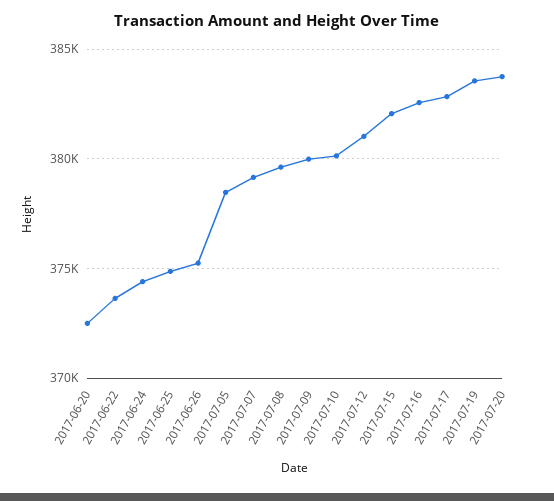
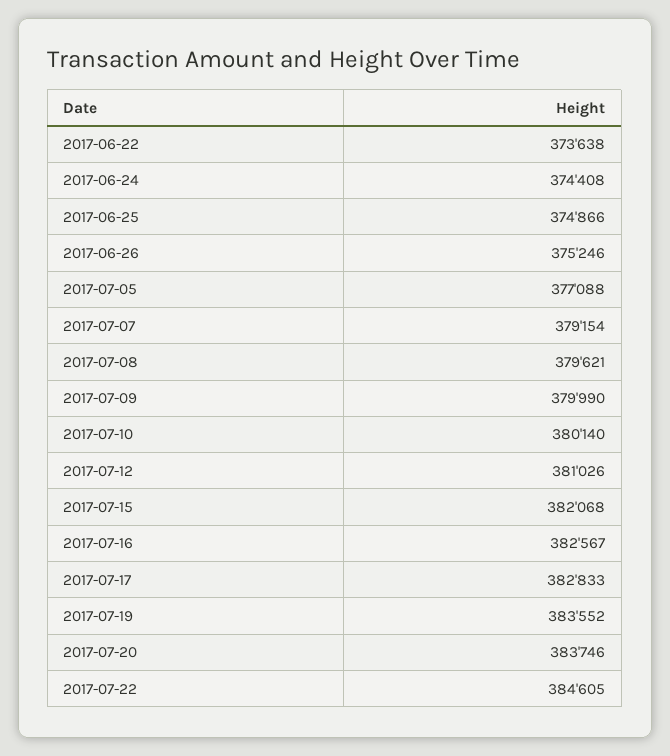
2017-06-20: 372500 -> none
2017-07-05: 378500 -> 377088
2017-07-22: none -> 384605

